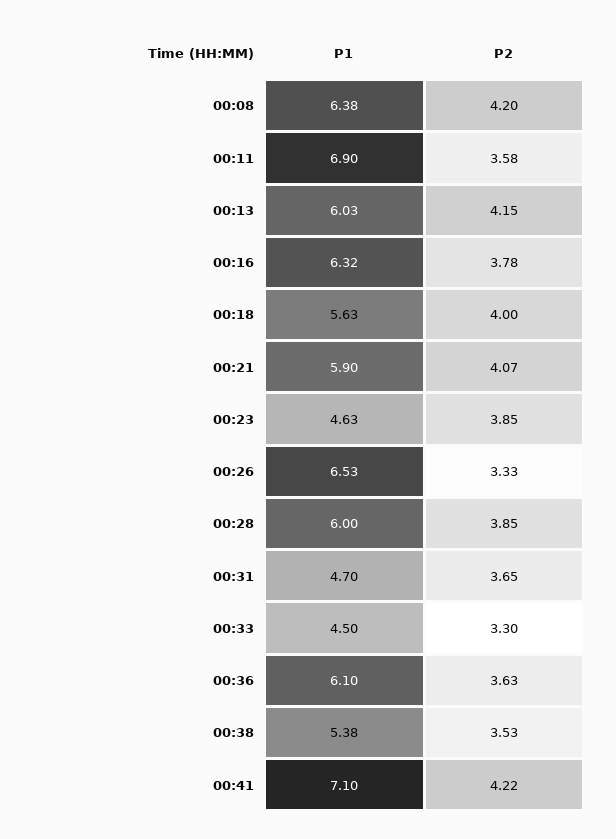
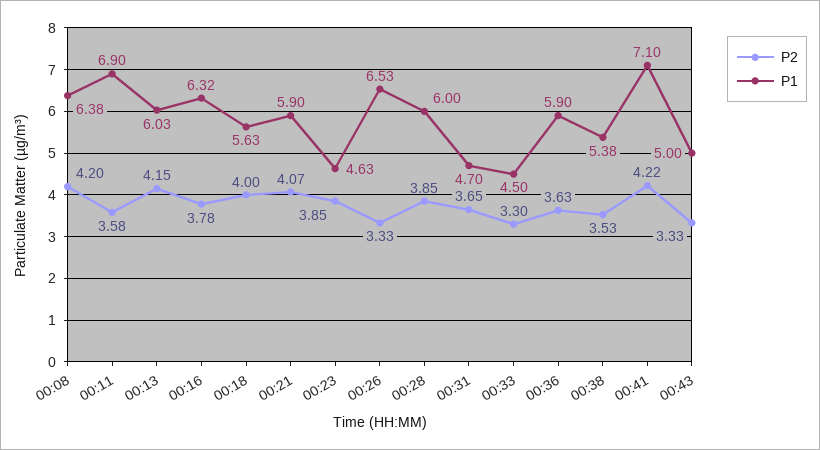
P1, 00:36: 6.1 -> 5.9
P2, 00:43: none -> 3.33
P1, 00:43: none -> 5

